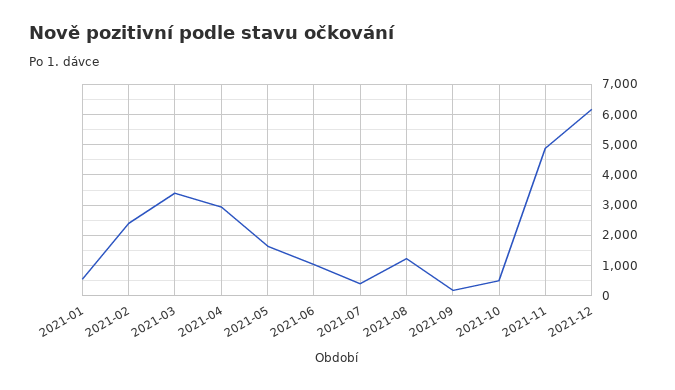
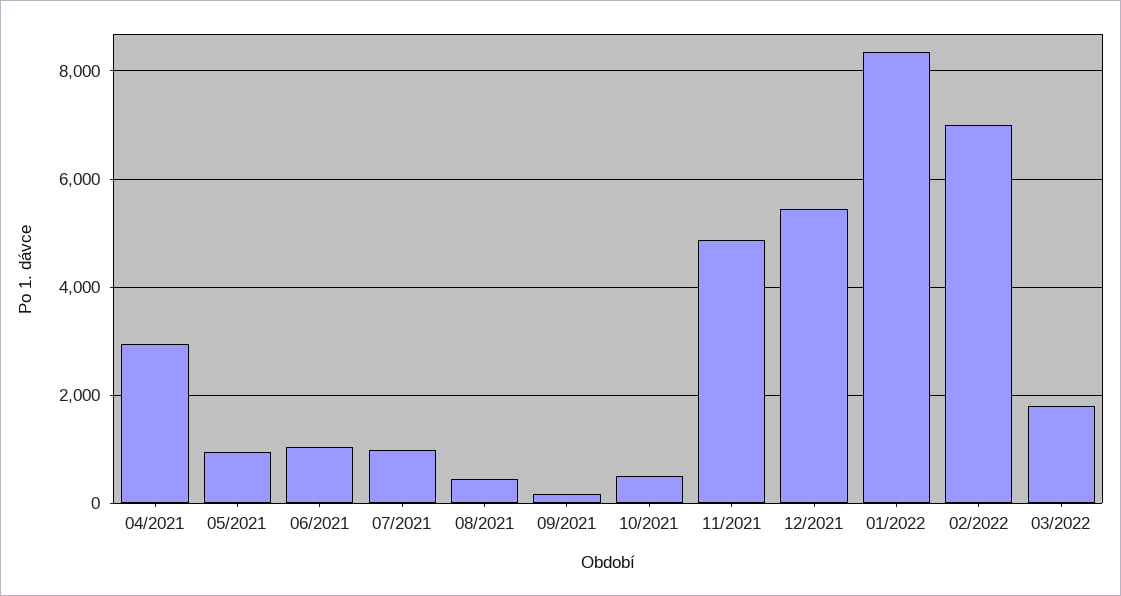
2021-01: 600 -> none
2021-02: 2400 -> none
2021-03: 3400 -> none
2021-05: 1600 -> 1000
2021-07: 400 -> 1000
2021-08: 1200 -> 400
2021-12: 6200 -> 5400
01/2022: none -> 8400
02/2022: none -> 7000
03/2022: none -> 1800

